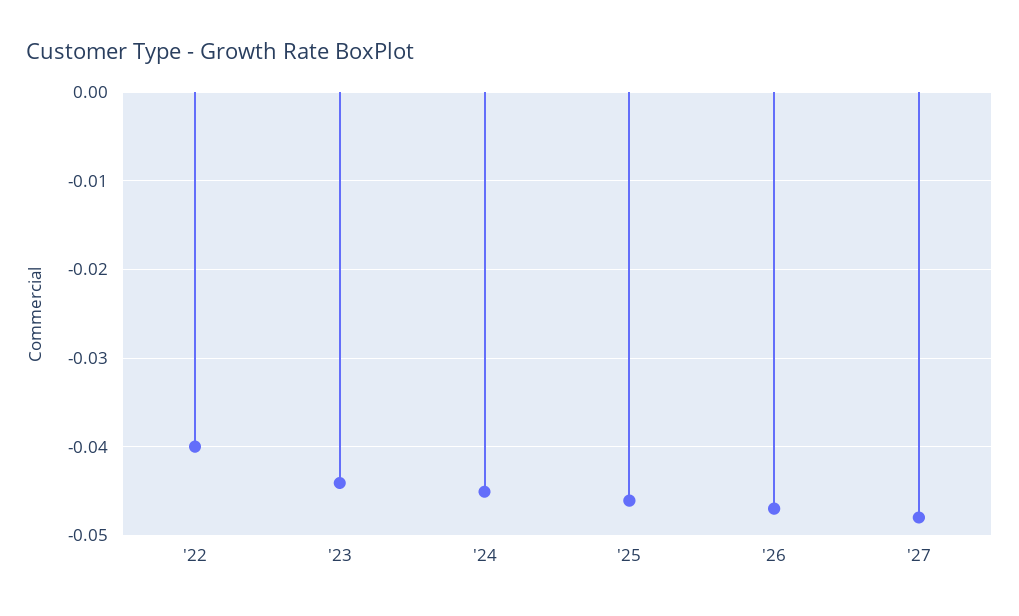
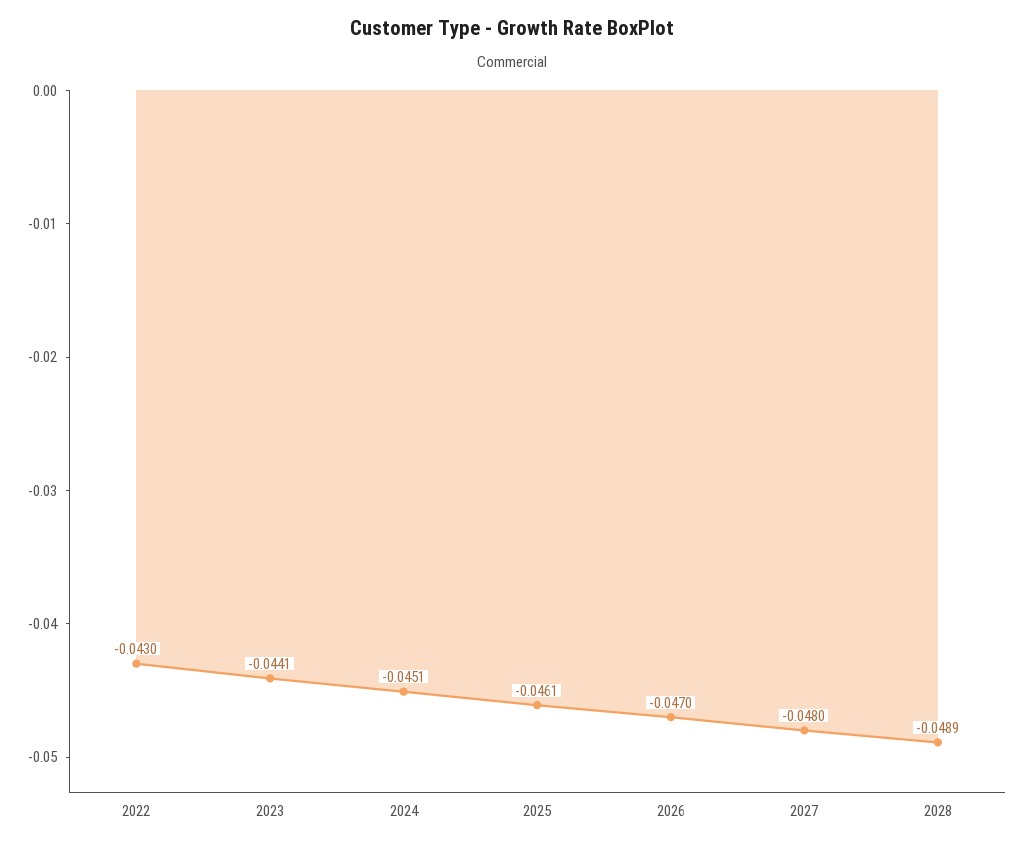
'22: -0.04 -> -0.043
2028: none -> -0.0489

